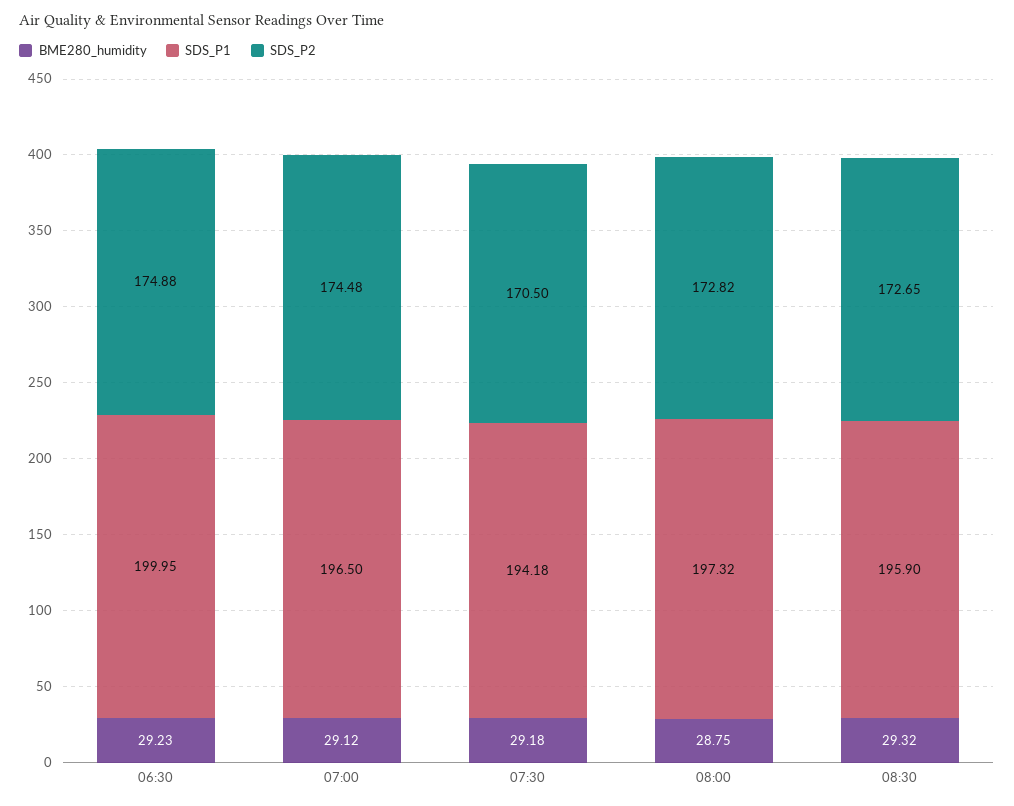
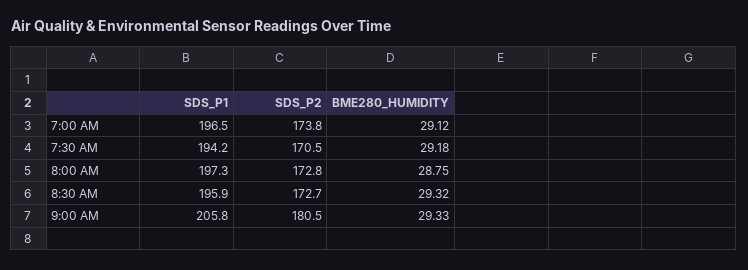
BME280_humidity, 06:30: 29.23 -> none
SDS_P1, 06:30: 199.95 -> none
SDS_P2, 06:30: 174.88 -> none
SDS_P2, 07:00: 174.48 -> 173.8
SDS_P1, 9:00 AM: none -> 205.8
SDS_P2, 9:00 AM: none -> 180.5
BME280_humidity, 9:00 AM: none -> 29.33

